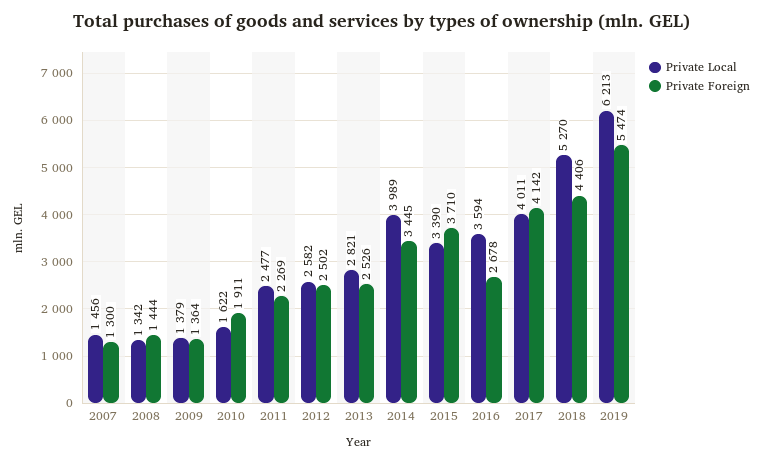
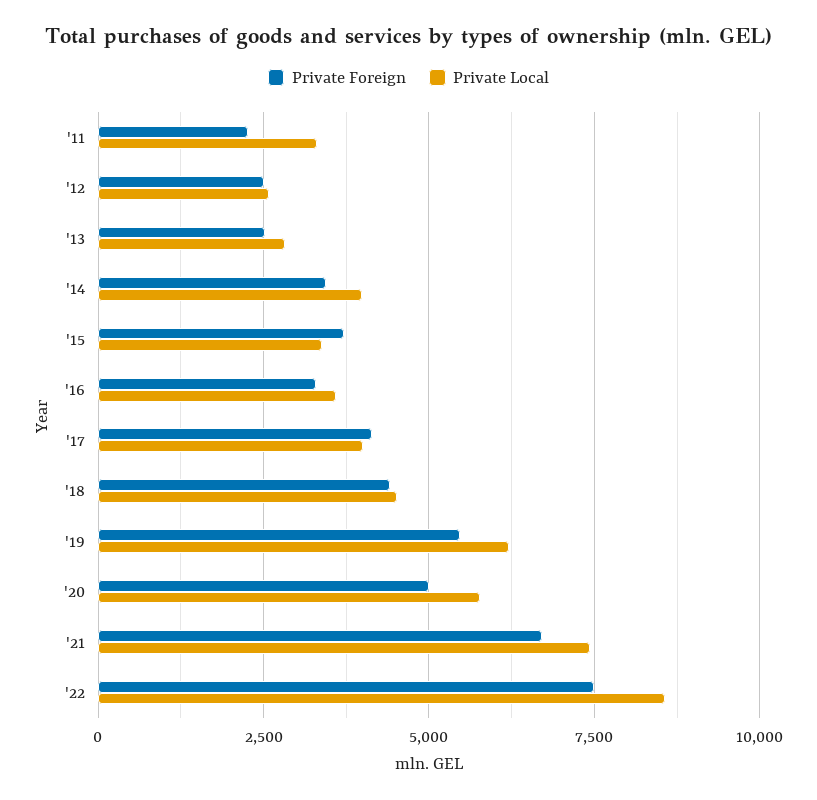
Private Local, 2007: 1456 -> none
Private Foreign, 2007: 1300 -> none
Private Local, 2008: 1342 -> none
Private Foreign, 2008: 1444 -> none
Private Local, 2009: 1379 -> none
Private Foreign, 2009: 1364 -> none
Private Local, 2010: 1622 -> none
Private Foreign, 2010: 1911 -> none
Private Local, 2011: 2477 -> 3250
Private Foreign, 2016: 2678 -> 3250
Private Local, 2018: 5270 -> 4500
Private Foreign, '20: none -> 5000
Private Local, '20: none -> 5750
Private Foreign, '21: none -> 6750
Private Local, '21: none -> 7500
Private Foreign, '22: none -> 7500
Private Local, '22: none -> 8500

